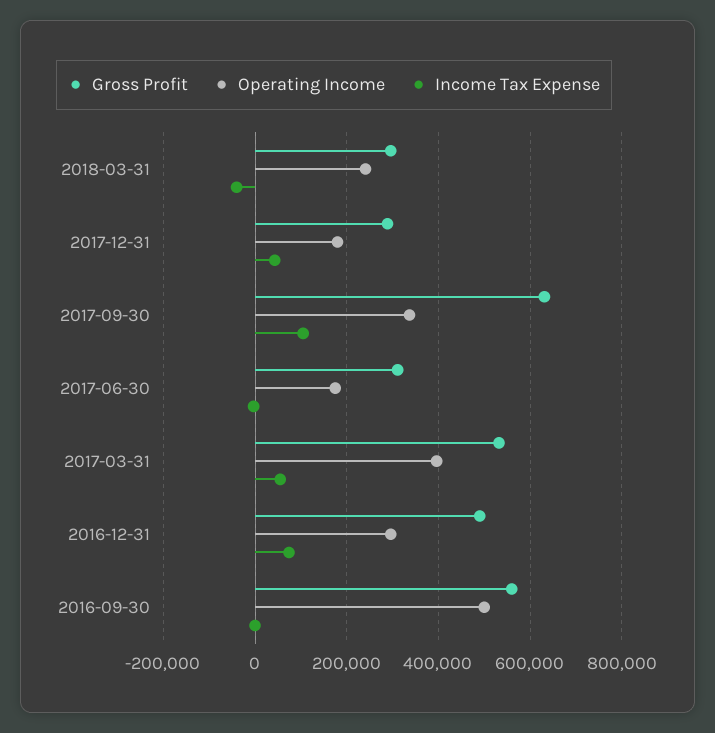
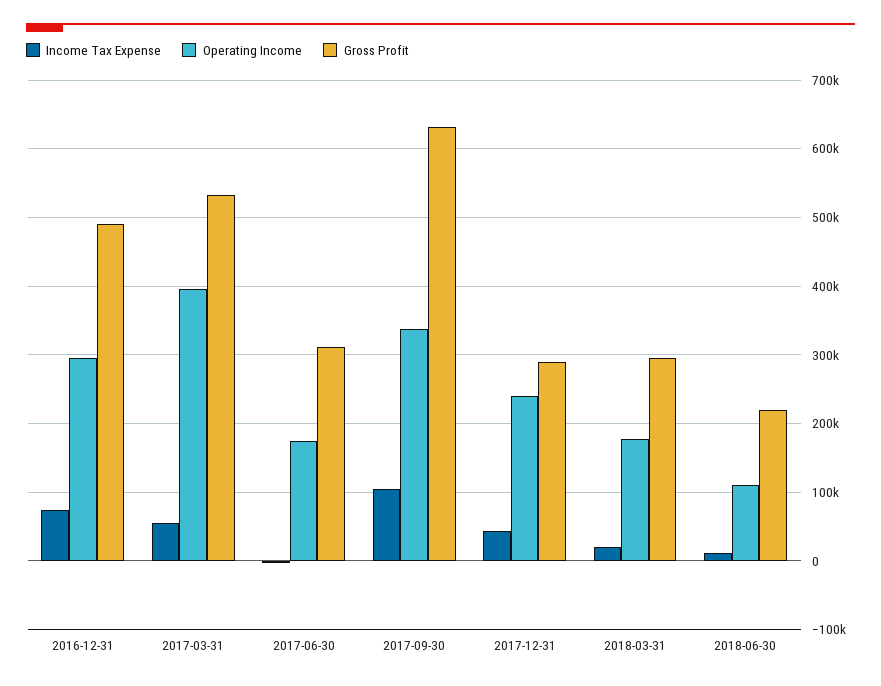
Operating Income, 2018-03-31: 240000 -> 180000
Income Tax Expense, 2018-03-31: -40000 -> 20000
Operating Income, 2017-12-31: 180000 -> 240000
Gross Profit, 2016-09-30: 560000 -> none
Operating Income, 2016-09-30: 500000 -> none
Income Tax Expense, 2016-09-30: 0 -> none
Income Tax Expense, 2018-06-30: none -> 10000
Operating Income, 2018-06-30: none -> 110000
Gross Profit, 2018-06-30: none -> 220000

